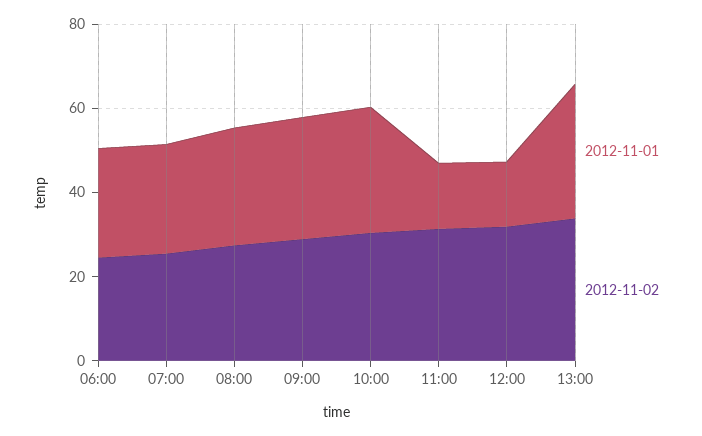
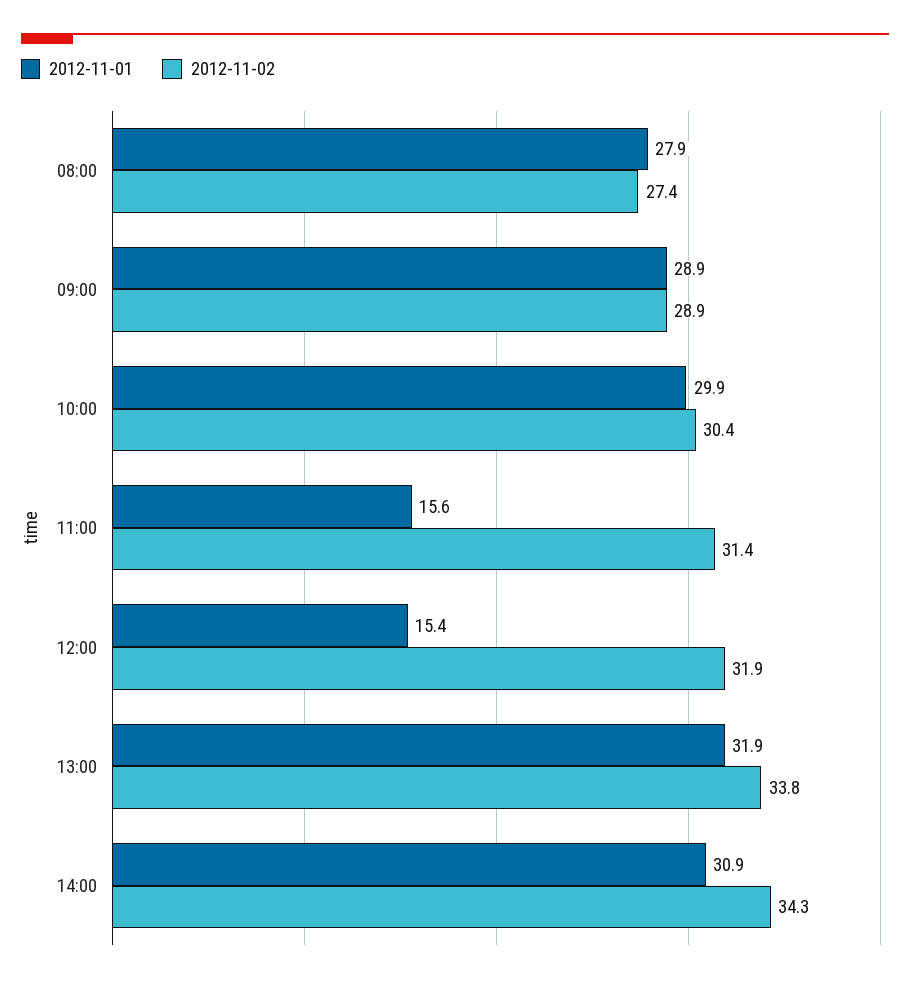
2012-11-01, 06:00: 25 -> none
2012-11-02, 06:00: 25 -> none
2012-11-01, 07:00: 25 -> none
2012-11-02, 07:00: 25 -> none
2012-11-01, 14:00: none -> 30.9
2012-11-02, 14:00: none -> 34.3

